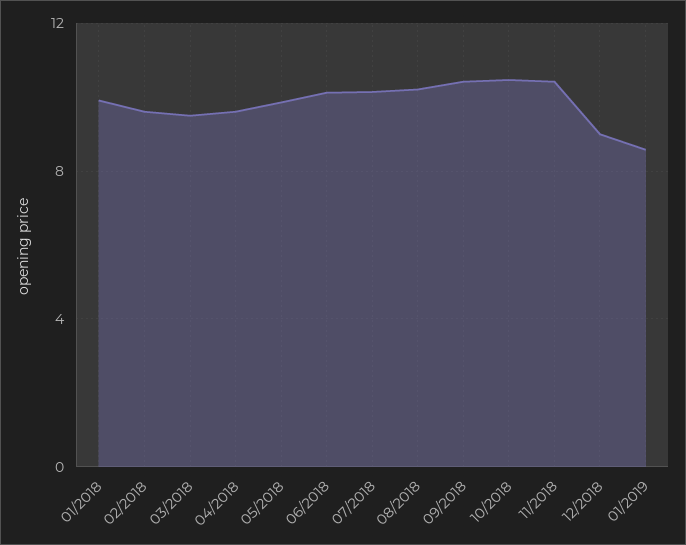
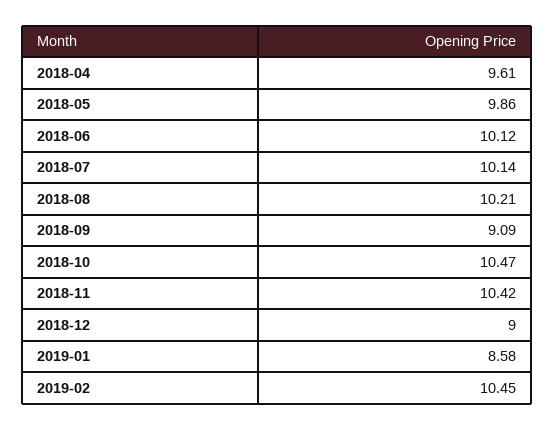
01/2018: 10 -> none
02/2018: 9.5 -> none
03/2018: 9.5 -> none
09/2018: 10.5 -> 9.09
2019-02: none -> 10.45

